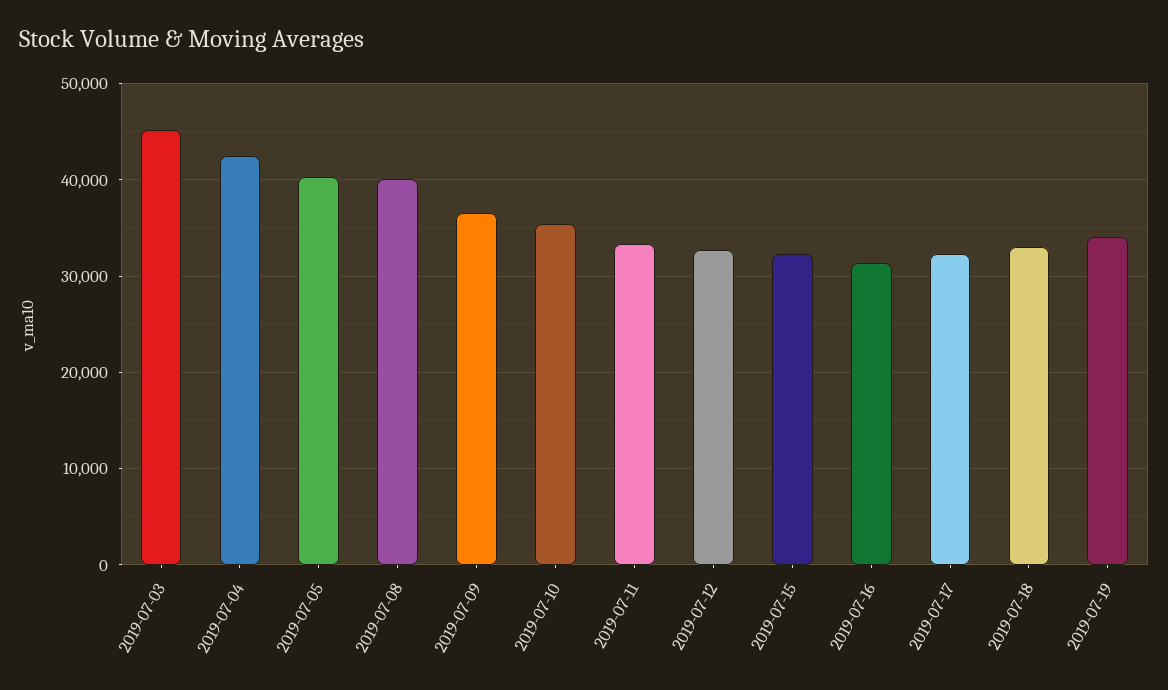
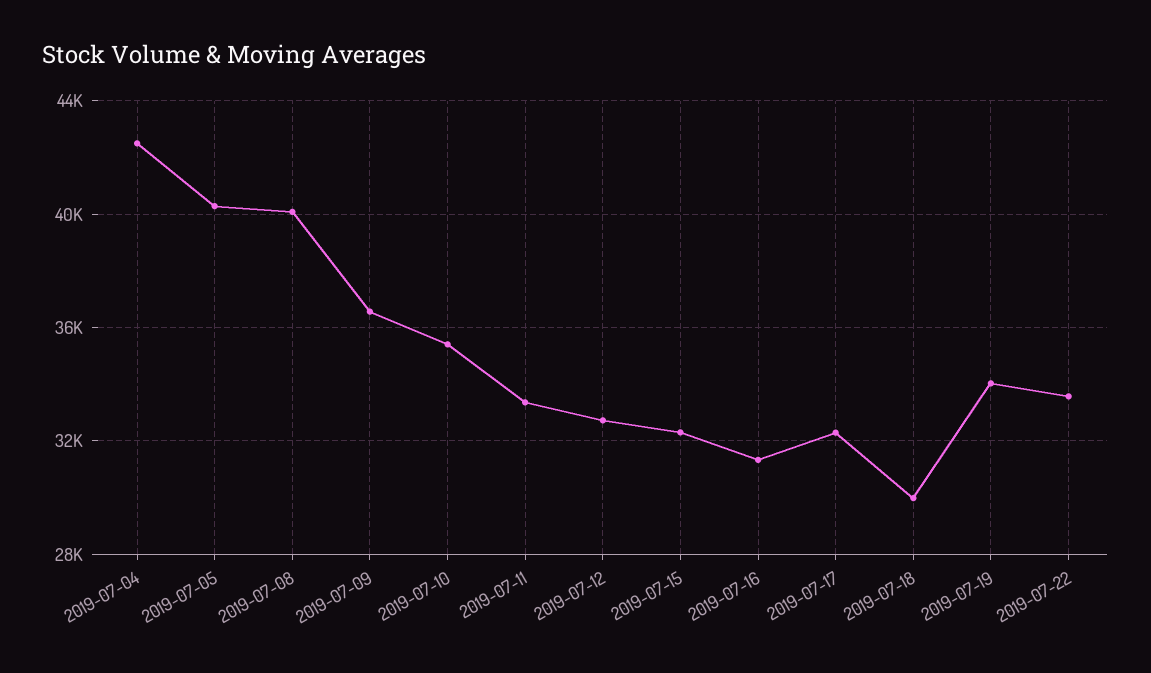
2019-07-03: 45000 -> none
2019-07-18: 33000 -> 30000
2019-07-22: none -> 33500

